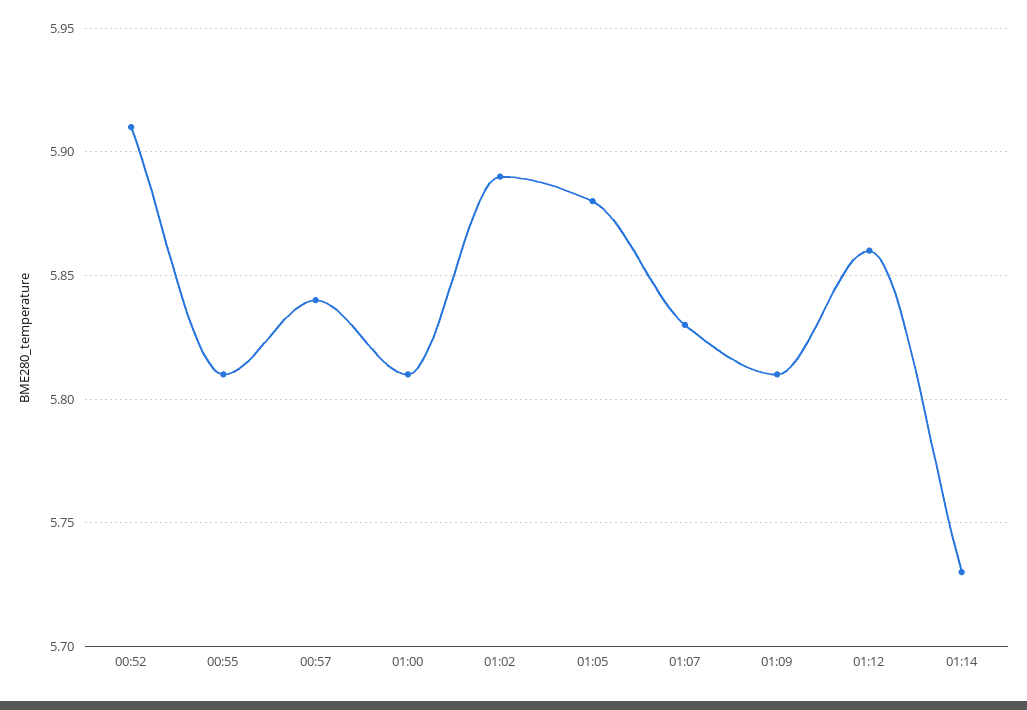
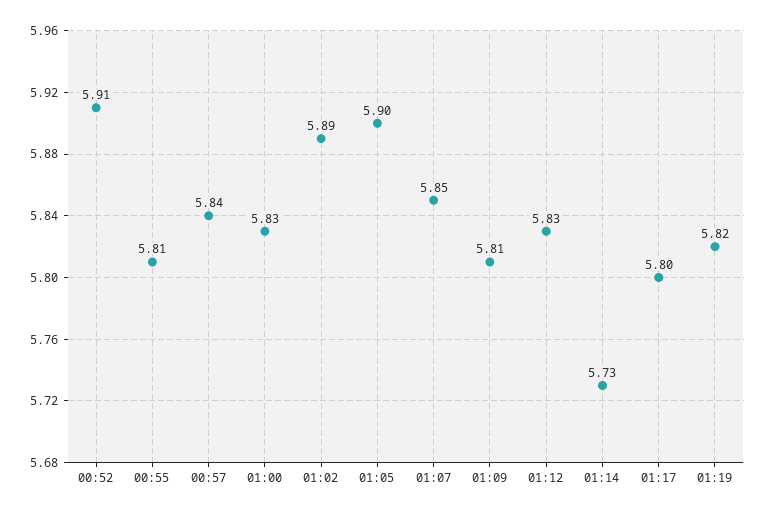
01:00: 5.81 -> 5.83
01:05: 5.88 -> 5.9
01:07: 5.83 -> 5.85
01:12: 5.86 -> 5.83
01:17: none -> 5.8
01:19: none -> 5.82

